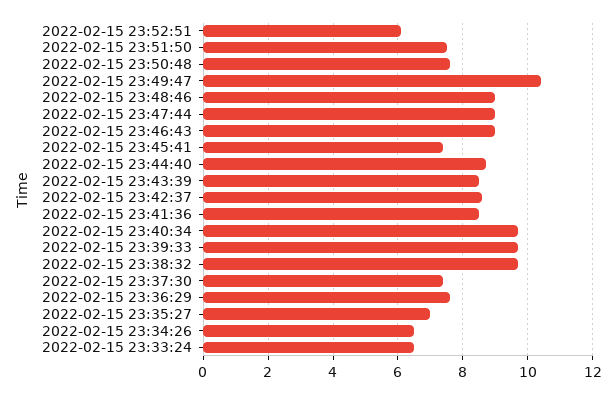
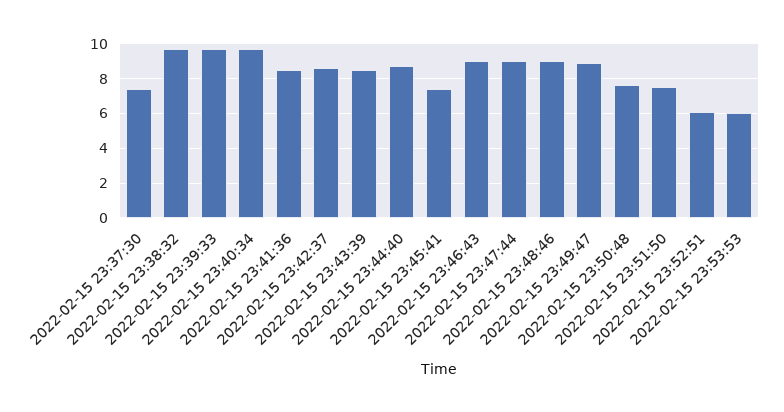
2022-02-15 23:49:47: 10.5 -> 9
2022-02-15 23:36:29: 7.5 -> none
2022-02-15 23:35:27: 7 -> none
2022-02-15 23:34:26: 6.5 -> none
2022-02-15 23:33:24: 6.5 -> none
2022-02-15 23:53:53: none -> 6

